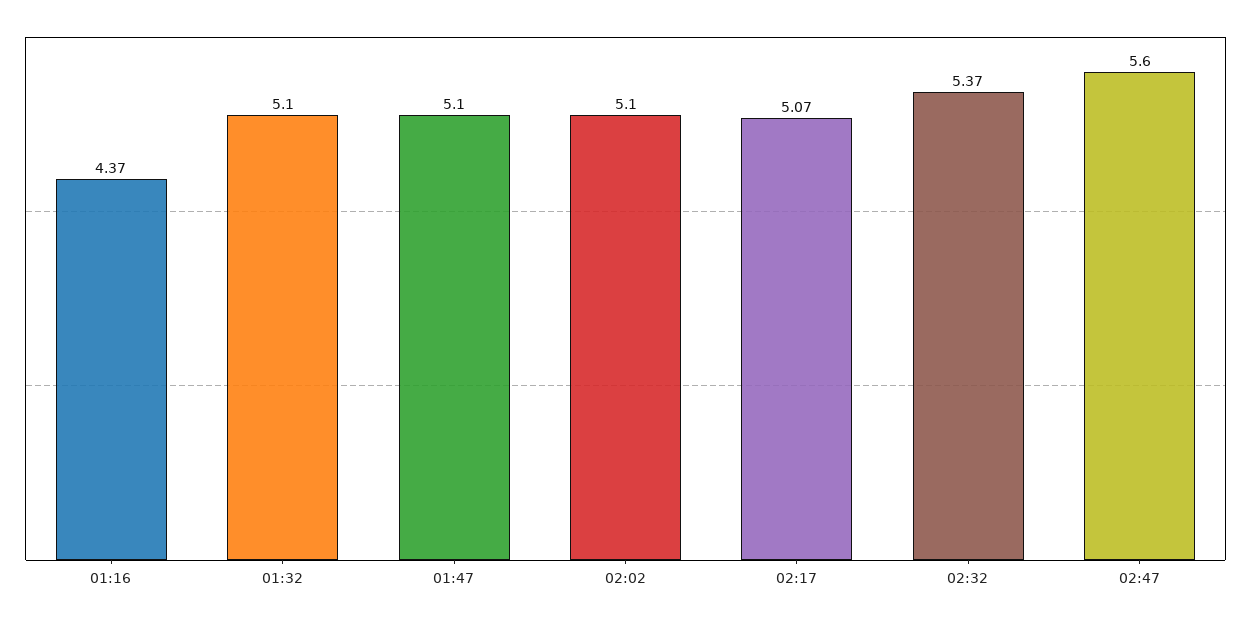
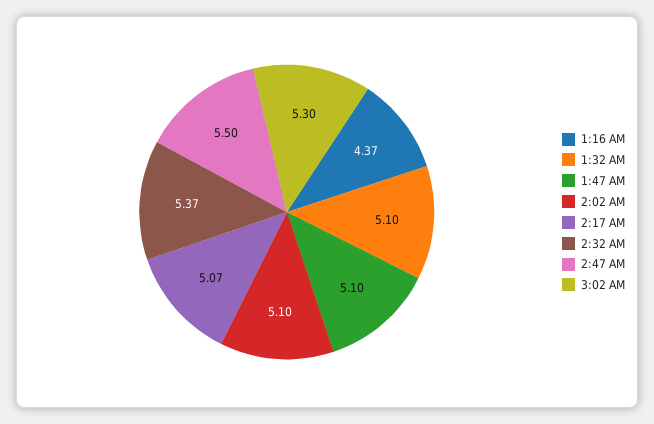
02:47: 5.6 -> 5.5
3:02 AM: none -> 5.3

